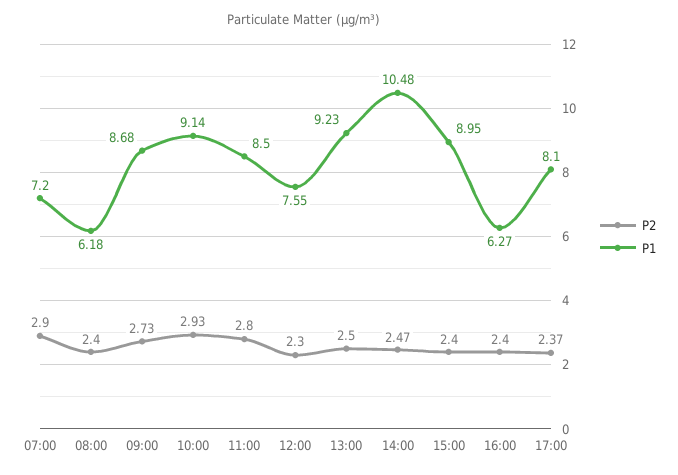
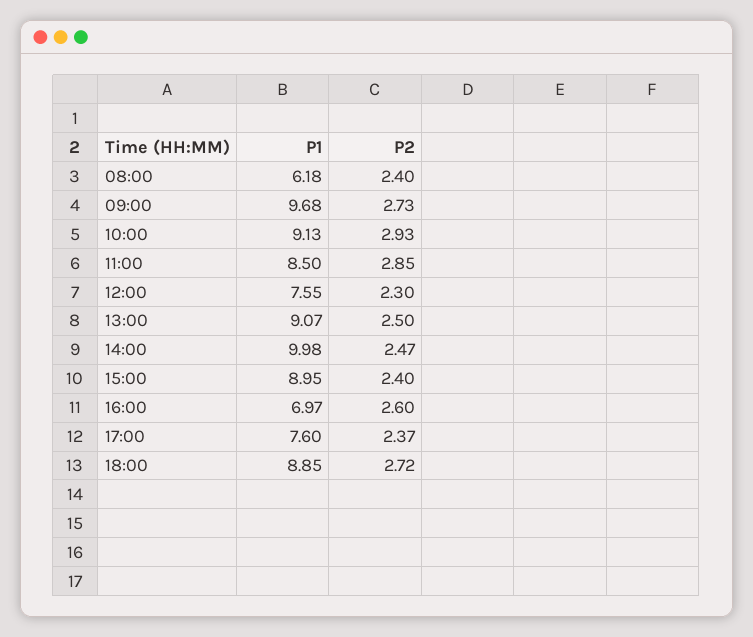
P2, 07:00: 2.9 -> none
P1, 07:00: 7.2 -> none
P1, 09:00: 8.68 -> 9.68
P1, 10:00: 9.14 -> 9.13
P2, 11:00: 2.8 -> 2.85
P1, 13:00: 9.23 -> 9.07
P1, 14:00: 10.48 -> 9.98
P2, 16:00: 2.4 -> 2.6
P1, 16:00: 6.27 -> 6.97
P1, 17:00: 8.1 -> 7.6
P1, 18:00: none -> 8.85
P2, 18:00: none -> 2.72

